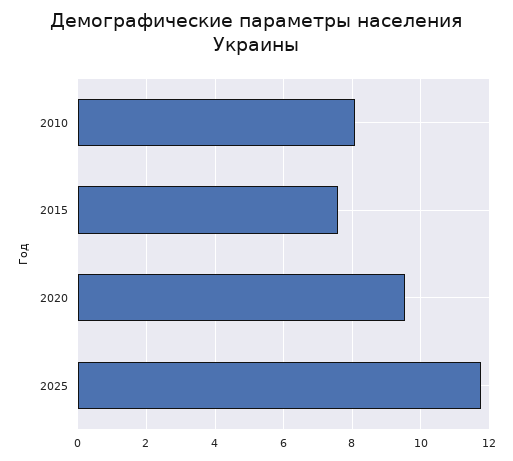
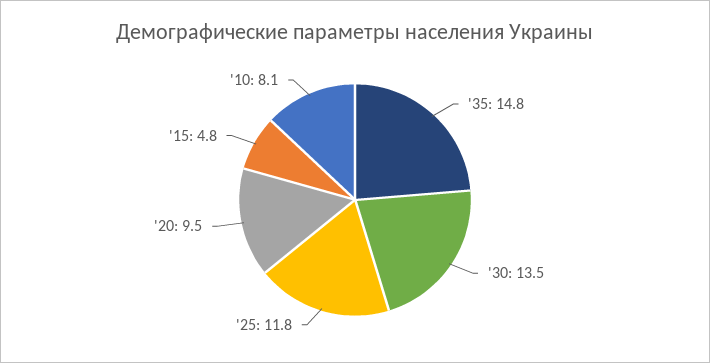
2015: 7.6 -> 4.8
'35: none -> 14.8
'30: none -> 13.5

